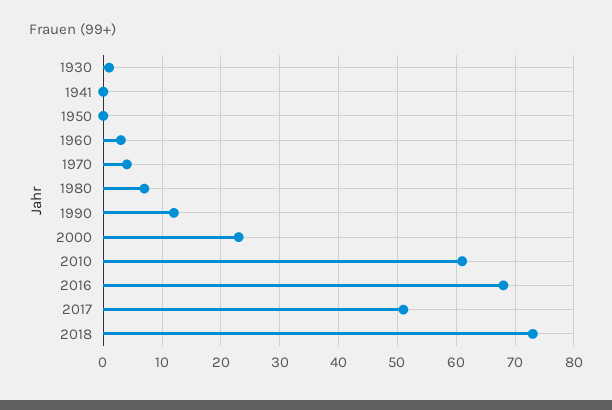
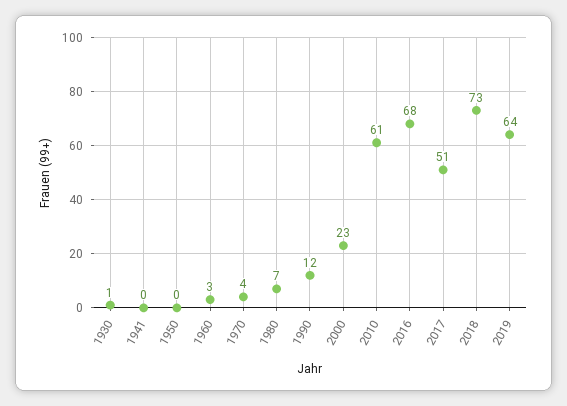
2019: none -> 64

